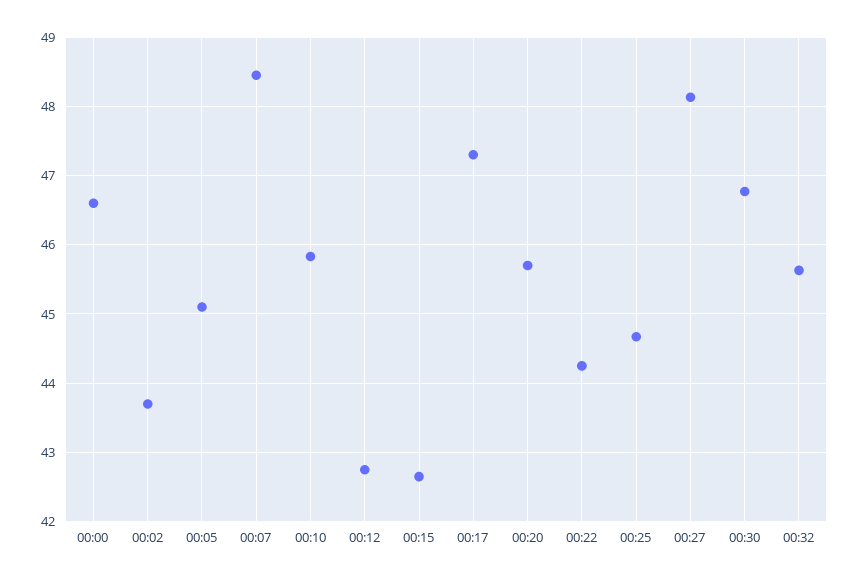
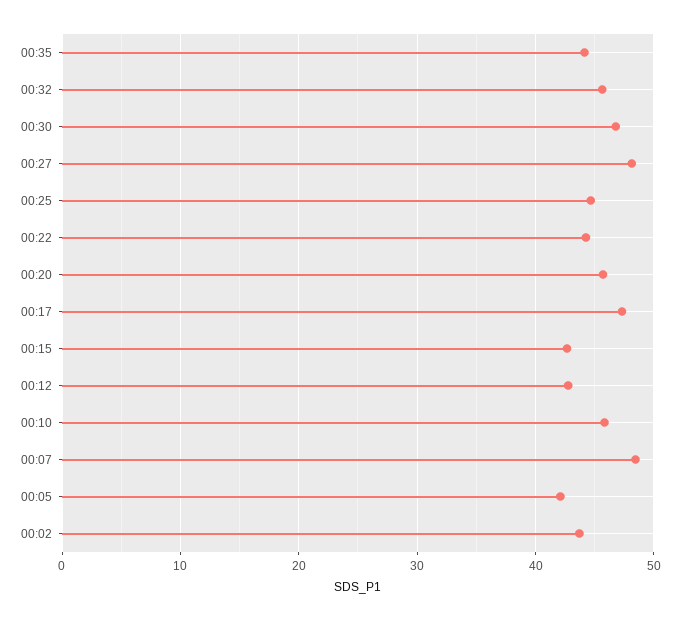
00:00: 46.6 -> none
00:05: 45.1 -> 42
00:35: none -> 44

